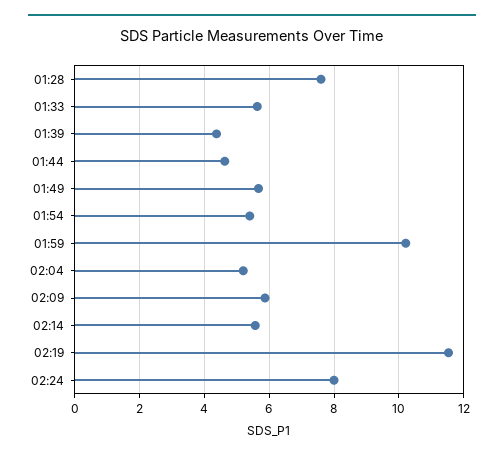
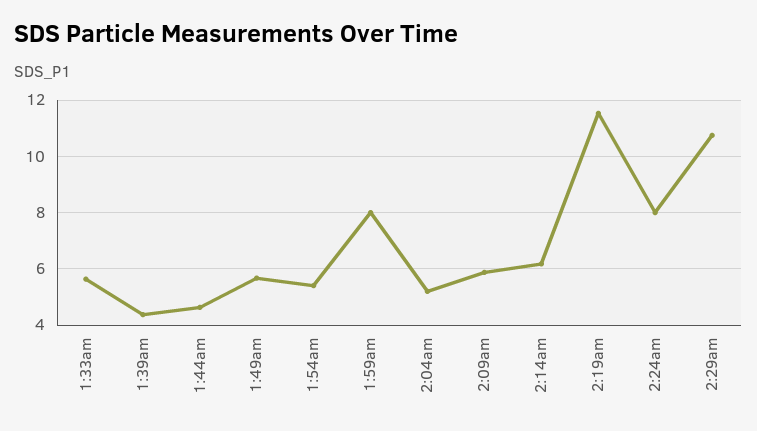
01:28: 7.6 -> none
01:59: 10.2 -> 8
02:14: 5.6 -> 6.25
2:29am: none -> 10.75

